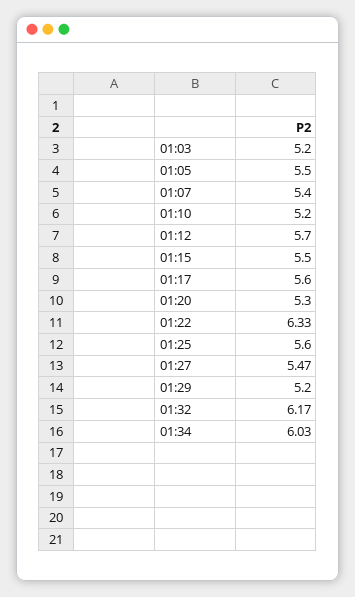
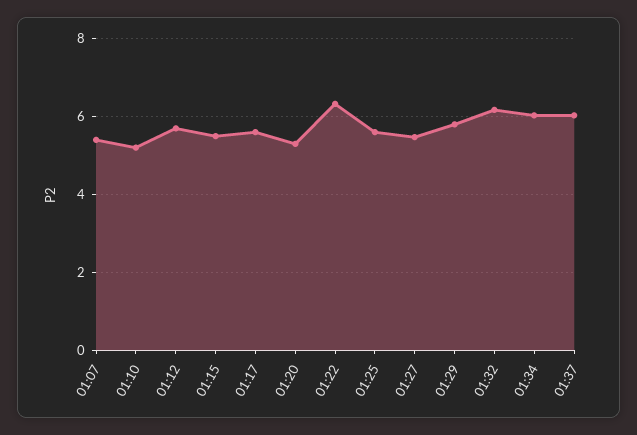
01:03: 5.2 -> none
01:05: 5.5 -> none
01:29: 5.2 -> 5.8
01:37: none -> 6

